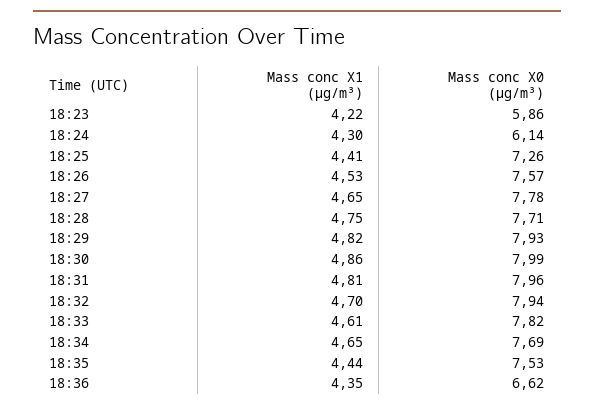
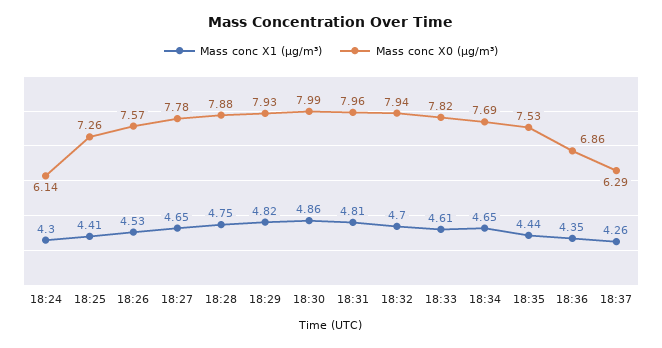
Mass conc X1 (μg/m³), 18:23: 4.22 -> none
Mass conc X0 (μg/m³), 18:23: 5.86 -> none
Mass conc X0 (μg/m³), 18:28: 7.71 -> 7.88
Mass conc X0 (μg/m³), 18:36: 6.62 -> 6.86
Mass conc X1 (μg/m³), 18:37: none -> 4.26
Mass conc X0 (μg/m³), 18:37: none -> 6.29

